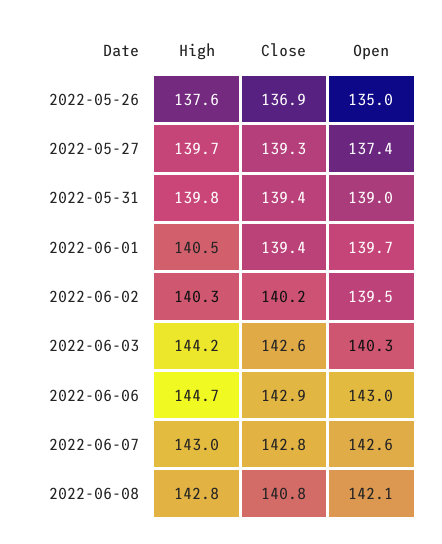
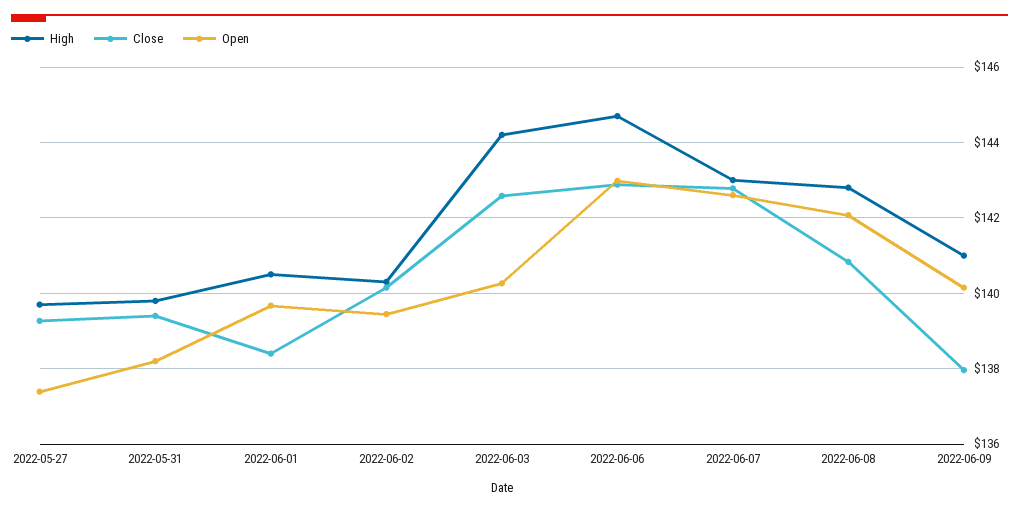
High, 2022-05-26: 137.6 -> none
Close, 2022-05-26: 136.9 -> none
Open, 2022-05-26: 135 -> none
Open, 2022-05-31: 139 -> 138.2
Close, 2022-06-01: 139.4 -> 138.4
High, 2022-06-09: none -> 141
Close, 2022-06-09: none -> 138
Open, 2022-06-09: none -> 140.2

